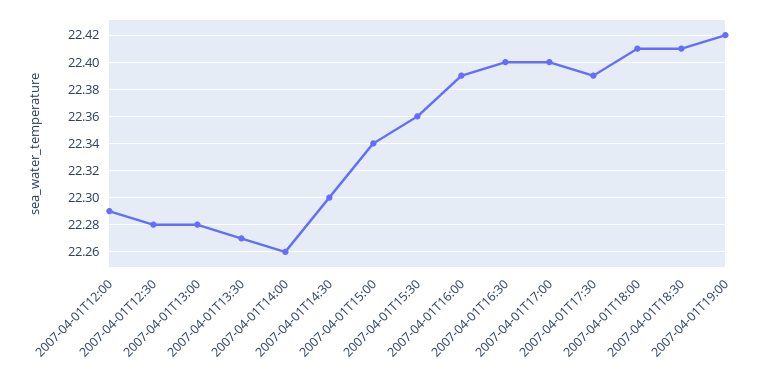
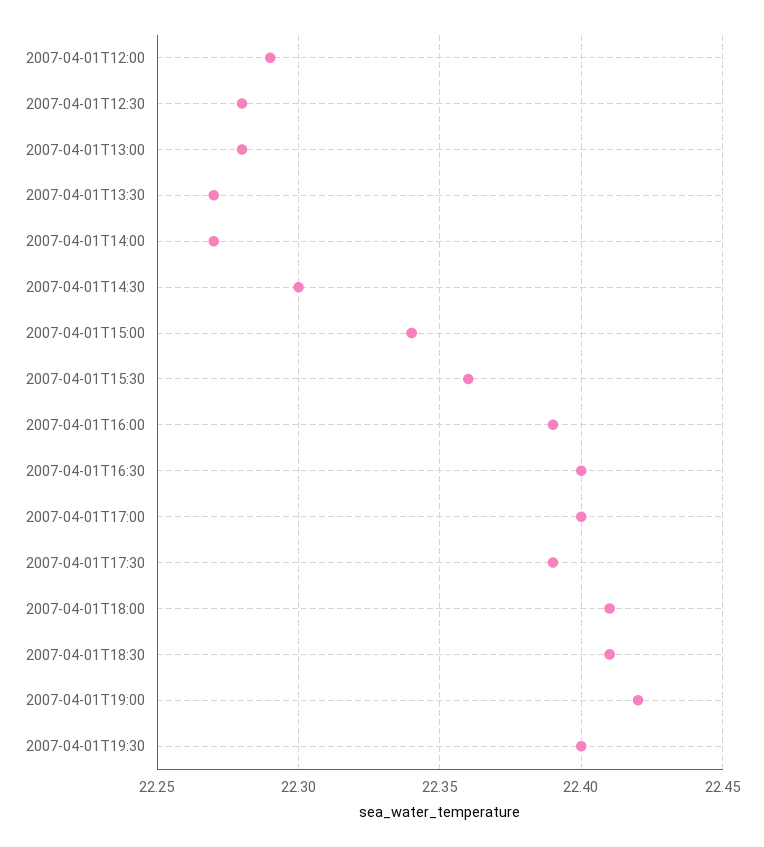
2007-04-01T14:00: 22.26 -> 22.27
2007-04-01T19:30: none -> 22.4

